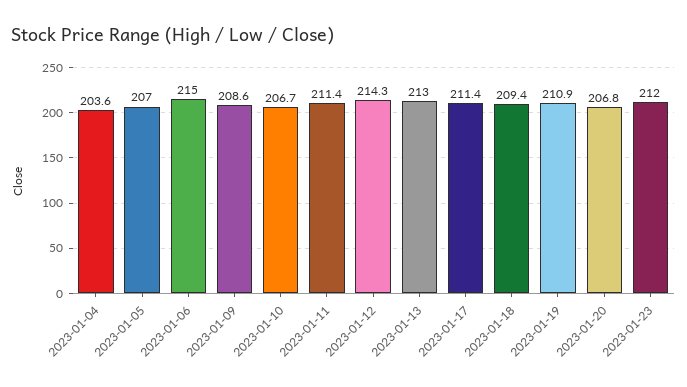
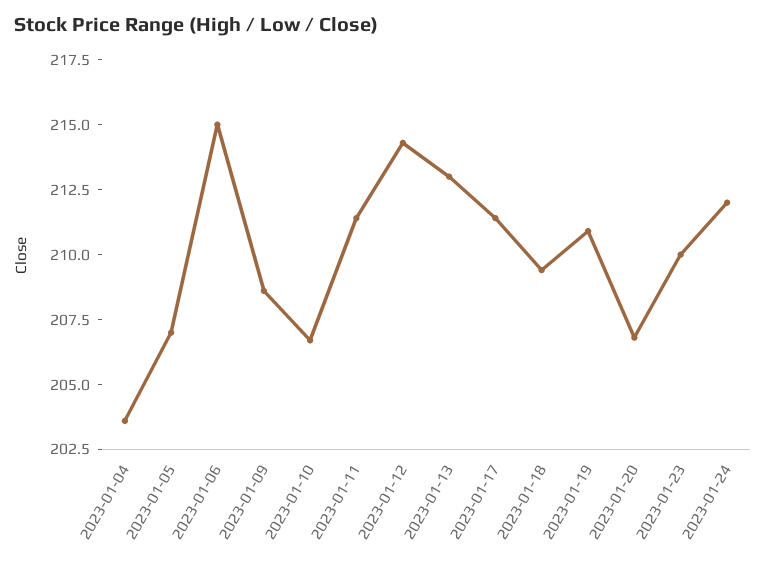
2023-01-23: 212 -> 210
2023-01-24: none -> 212

